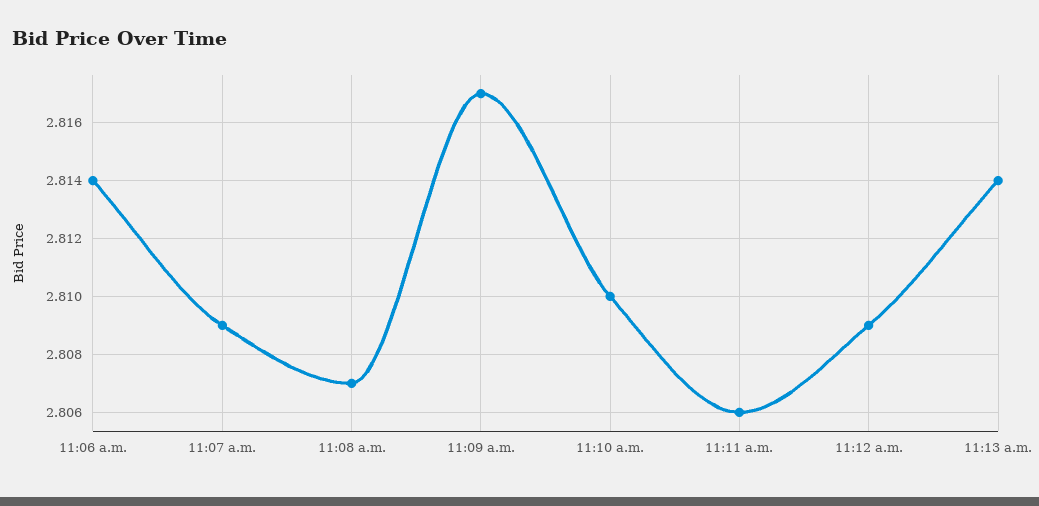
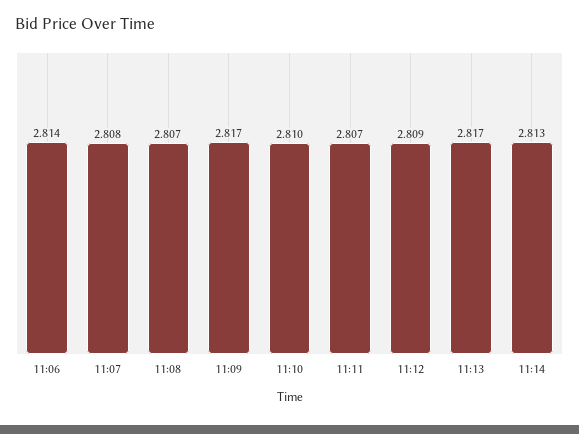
11:07 a.m.: 2.809 -> 2.808
11:11 a.m.: 2.806 -> 2.807
11:13 a.m.: 2.814 -> 2.817
11:14: none -> 2.813

